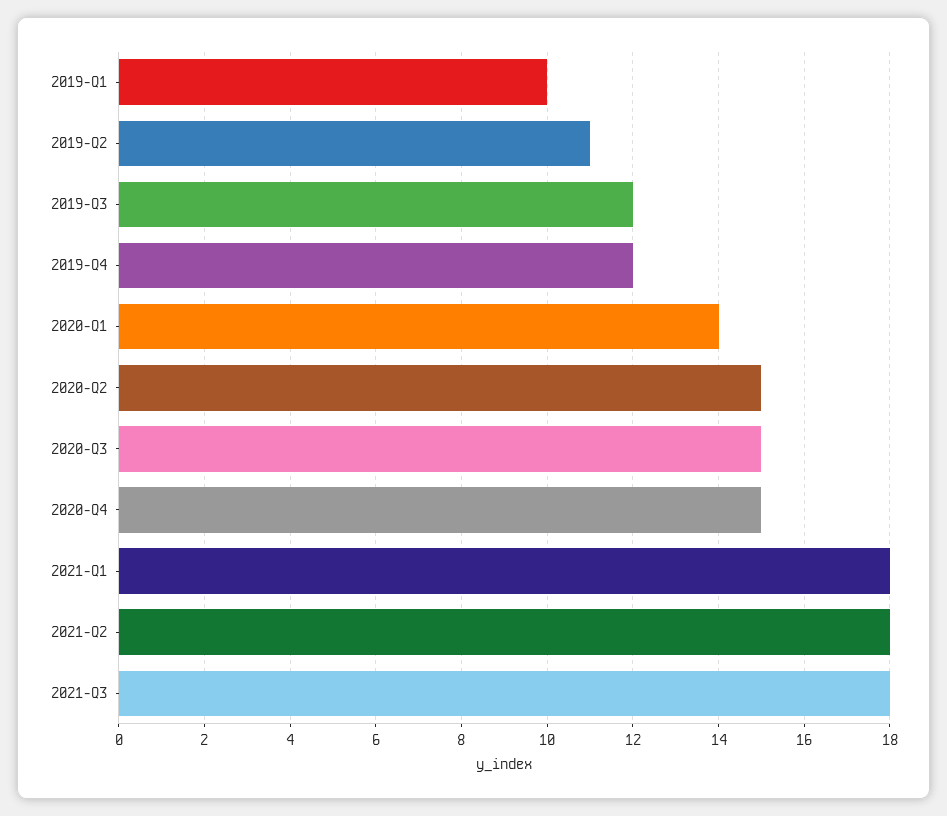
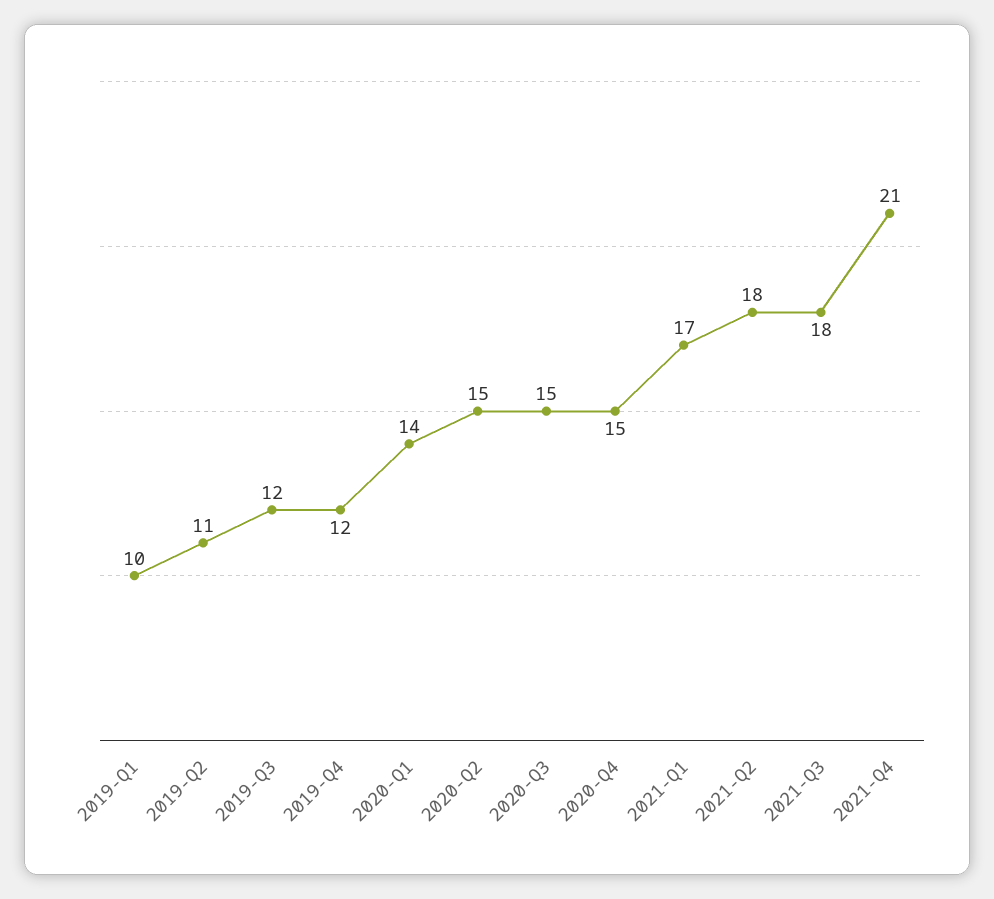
2021-Q1: 18 -> 17
2021-Q4: none -> 21

